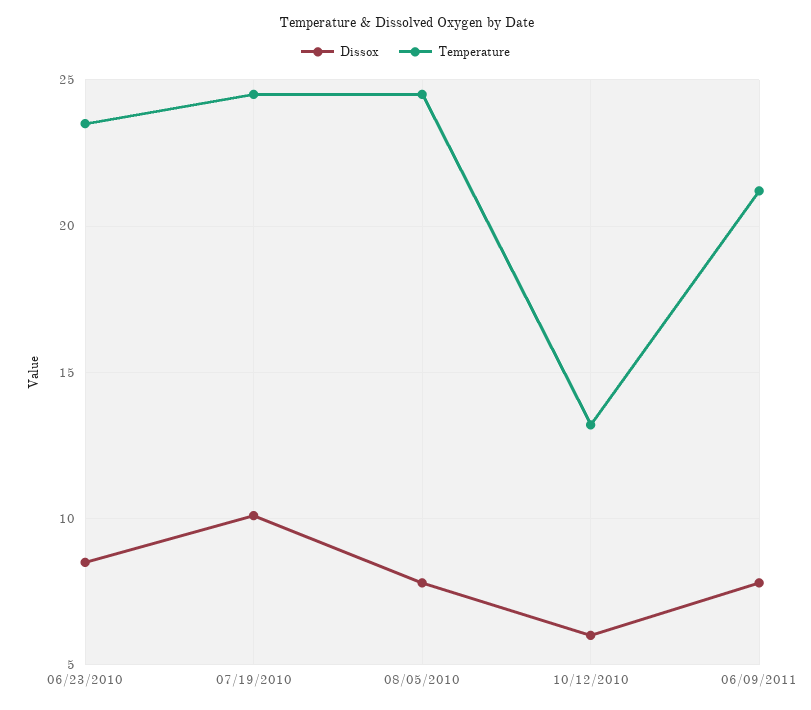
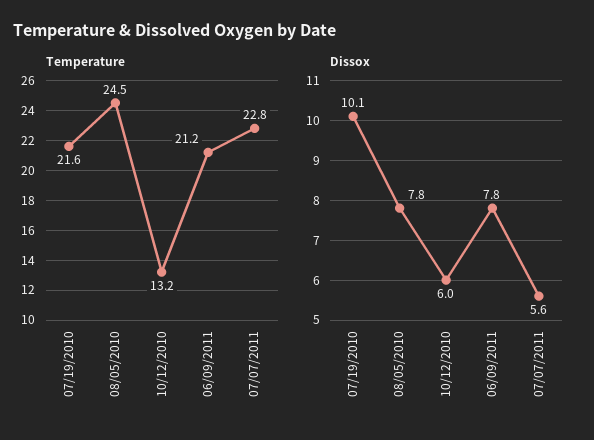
Dissox, 06/23/2010: 8.5 -> none
Temperature, 06/23/2010: 23.5 -> none
Temperature, 07/19/2010: 24.5 -> 21.6
Temperature, 07/07/2011: none -> 22.8
Dissox, 07/07/2011: none -> 5.6

